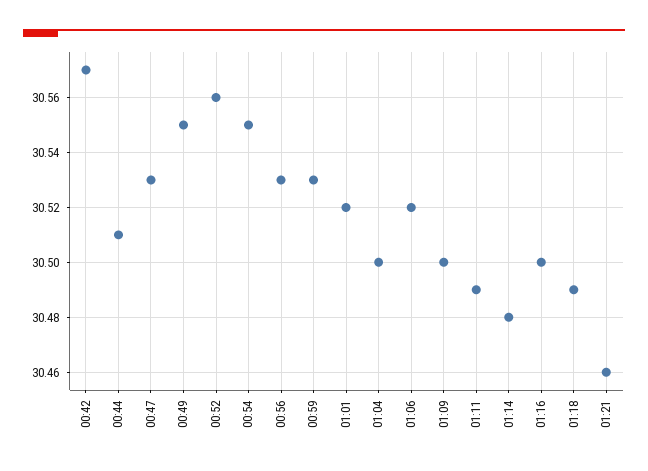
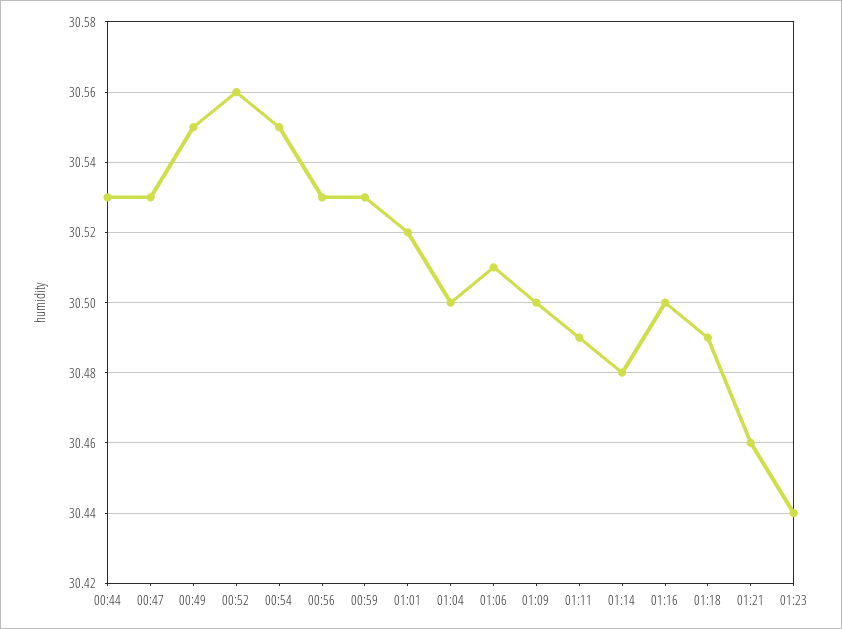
00:42: 30.57 -> none
00:44: 30.51 -> 30.53
01:06: 30.52 -> 30.51
01:23: none -> 30.44

